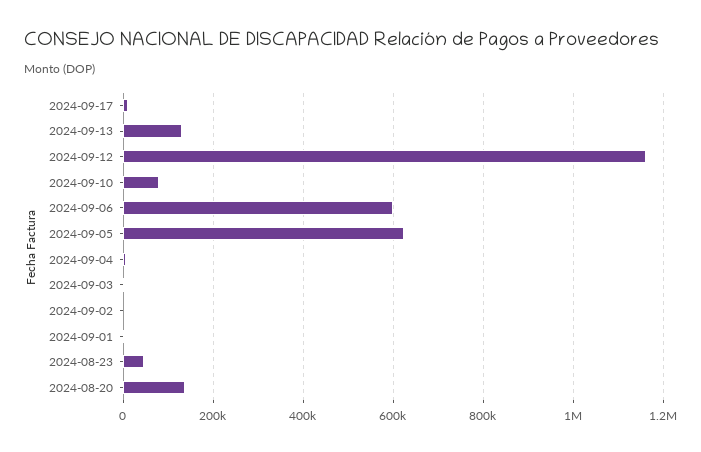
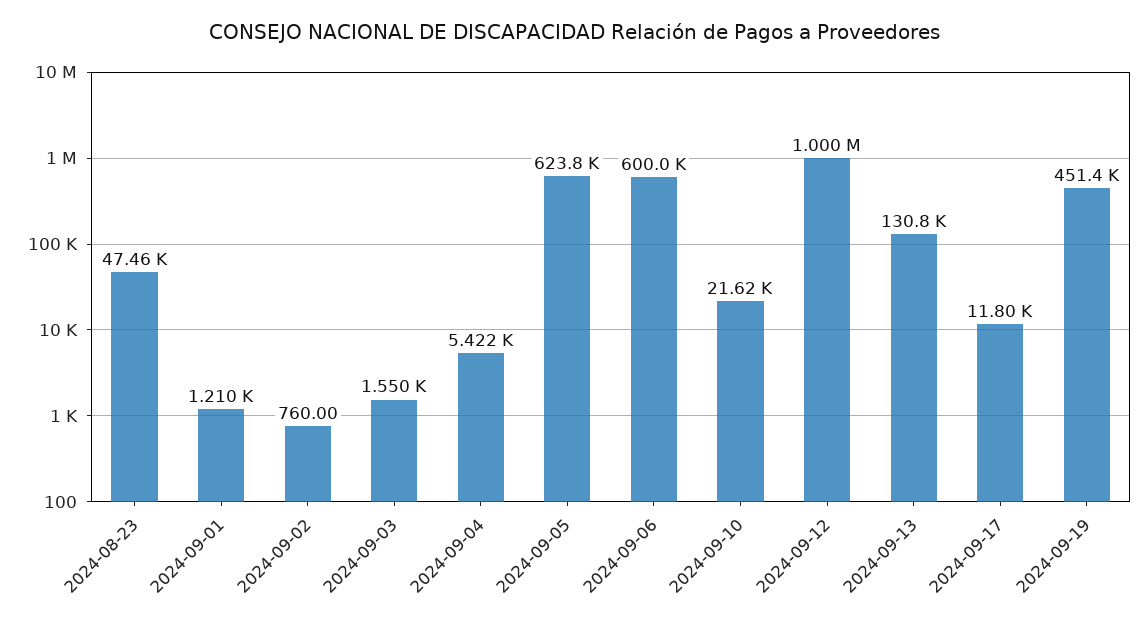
2024-09-12: 1160000 -> 1000000
2024-09-10: 80000 -> 21620
2024-08-20: 140000 -> none
2024-09-19: none -> 451400

